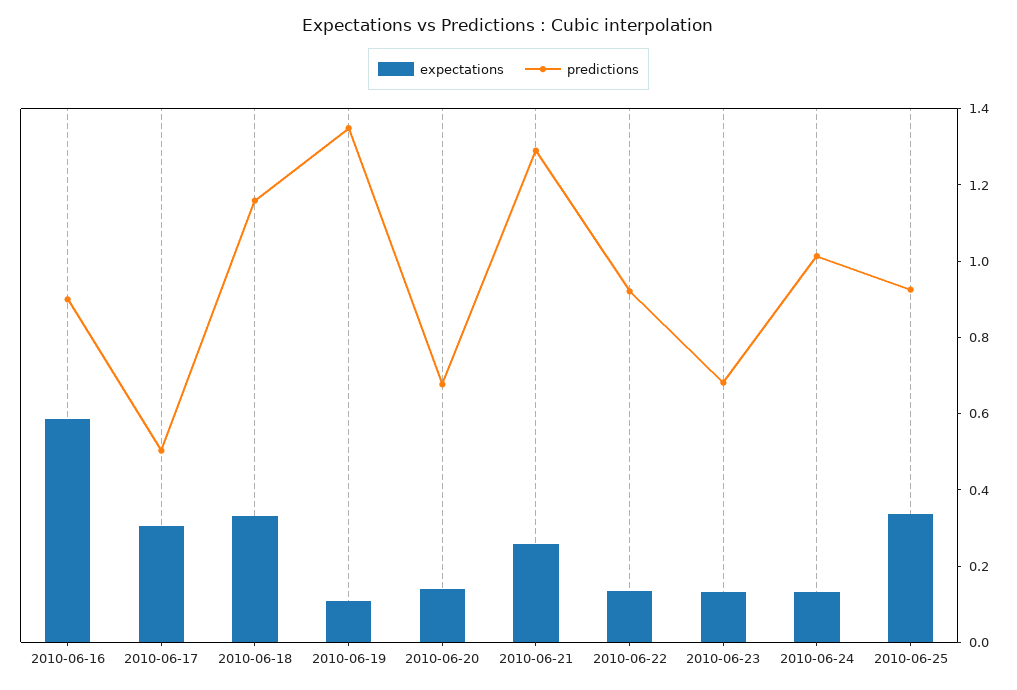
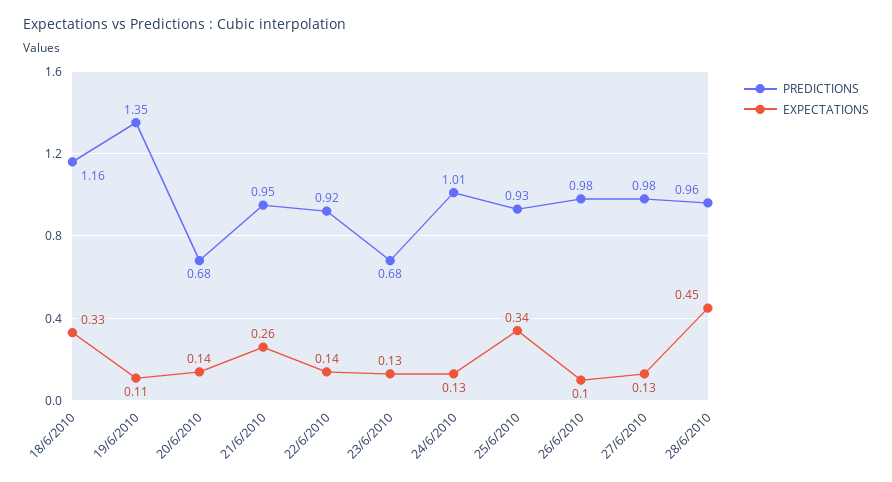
expectations, 2010-06-16: 0.6 -> none
predictions, 2010-06-16: 0.9 -> none
expectations, 2010-06-17: 0.3 -> none
predictions, 2010-06-17: 0.5 -> none
predictions, 2010-06-21: 1.3 -> 0.95
predictions, 26/6/2010: none -> 0.98
expectations, 26/6/2010: none -> 0.1
predictions, 27/6/2010: none -> 0.98
expectations, 27/6/2010: none -> 0.13
predictions, 28/6/2010: none -> 0.96
expectations, 28/6/2010: none -> 0.45

